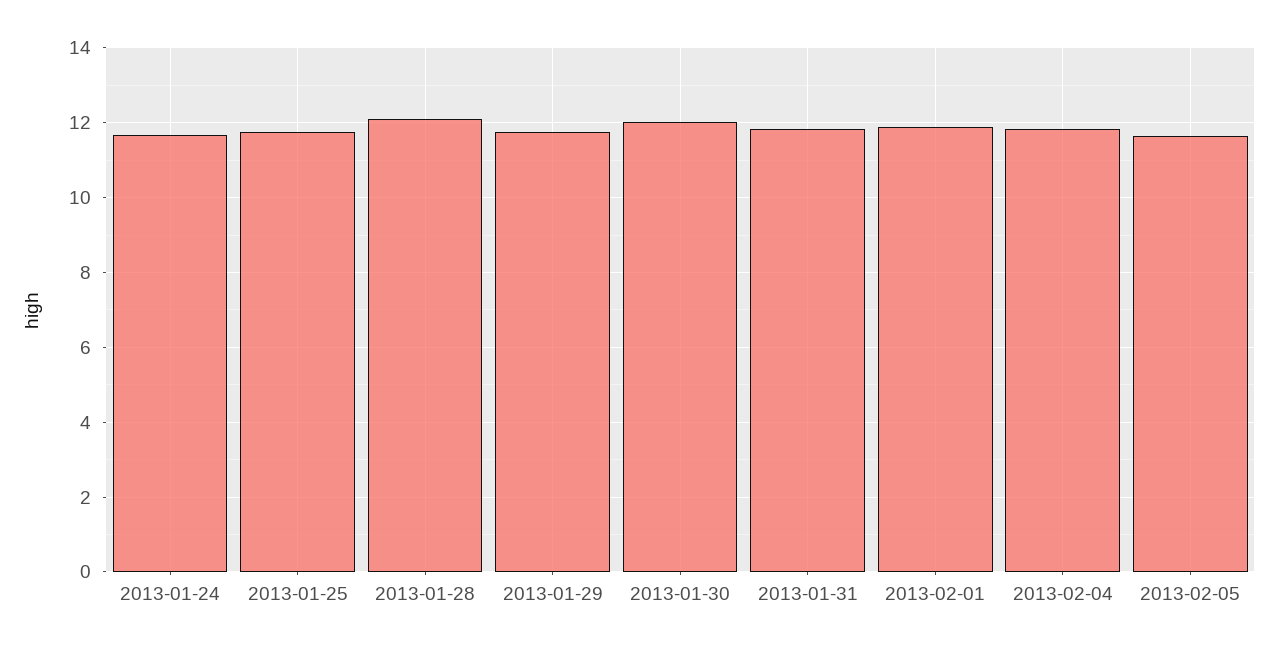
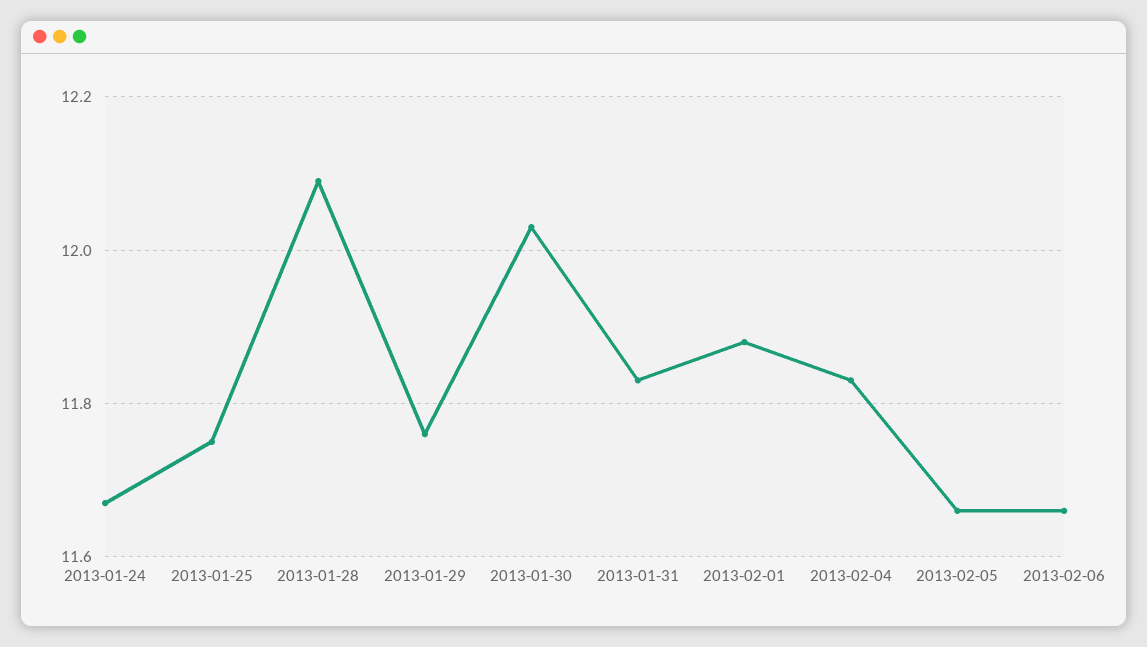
2013-02-06: none -> 11.65

